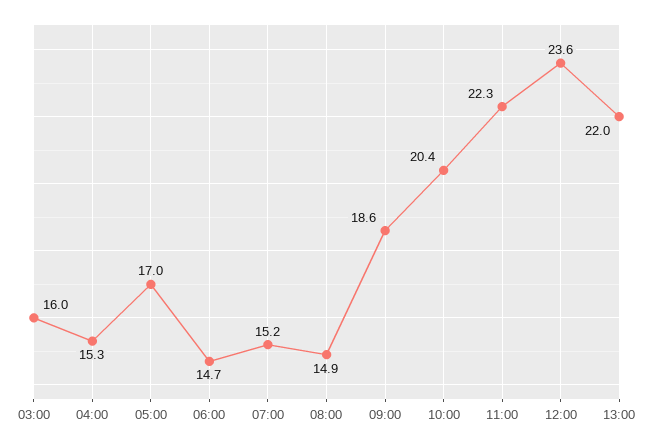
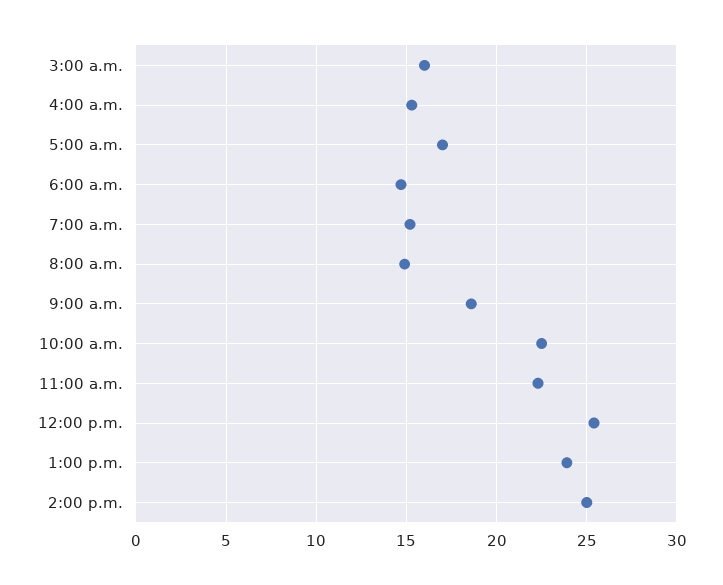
10:00: 20.4 -> 22.5
12:00: 23.6 -> 25.5
13:00: 22 -> 24
2:00 p.m.: none -> 25

